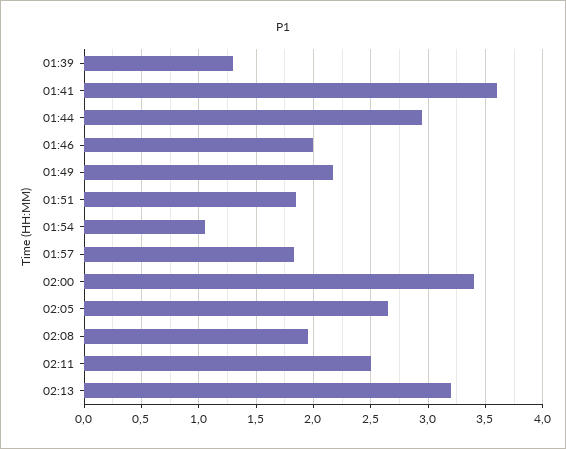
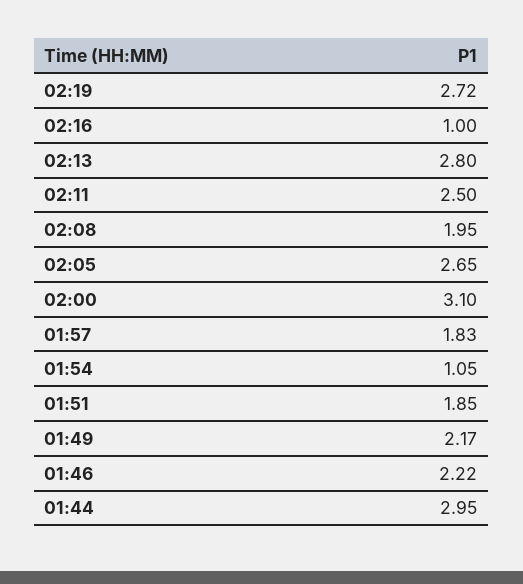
01:39: 1.3 -> none
01:41: 3.6 -> none
01:46: 2 -> 2.22
02:00: 3.4 -> 3.1
02:13: 3.2 -> 2.8
02:19: none -> 2.72
02:16: none -> 1

